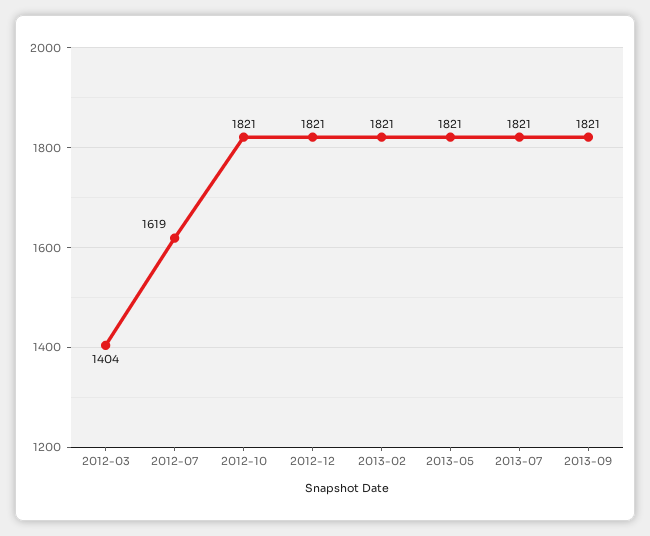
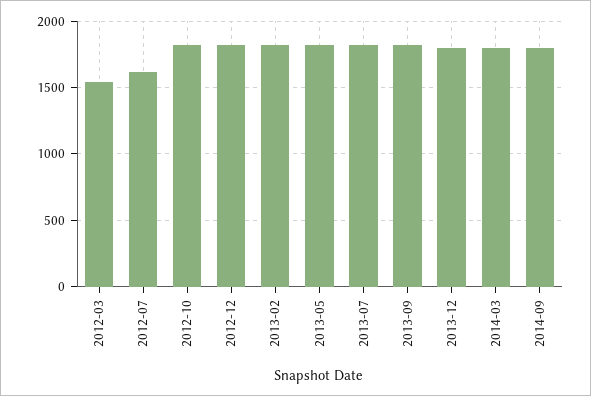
2012-03: 1404 -> 1550
2013-12: none -> 1800
2014-03: none -> 1800
2014-09: none -> 1800

